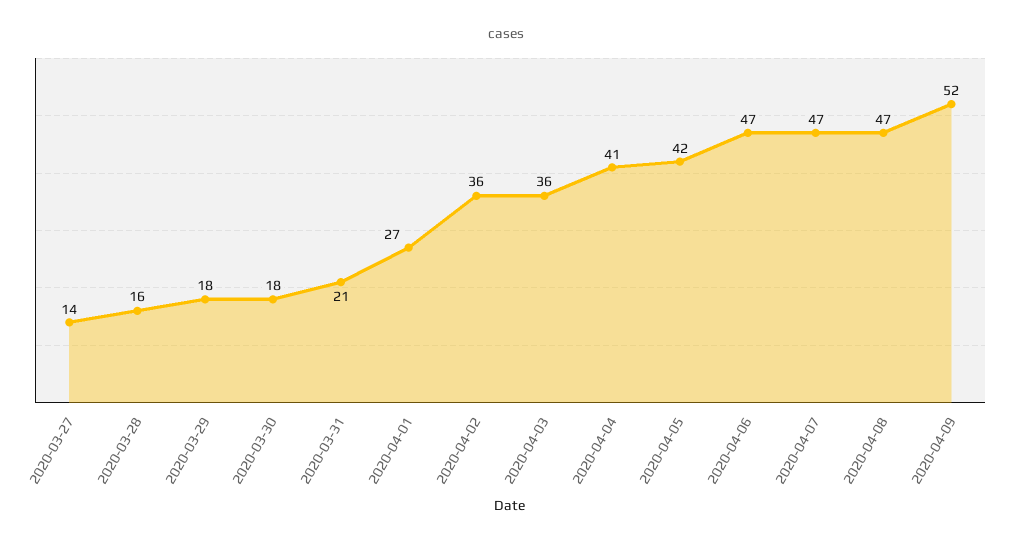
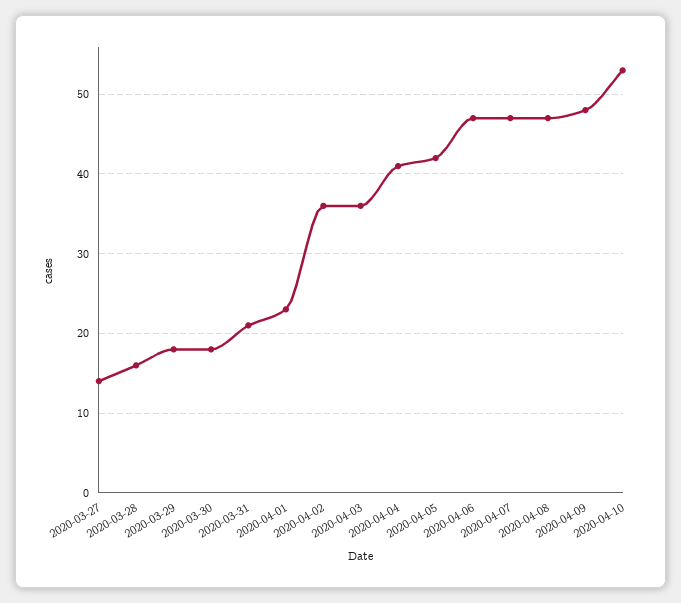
2020-04-01: 27 -> 23
2020-04-09: 52 -> 48
2020-04-10: none -> 53

